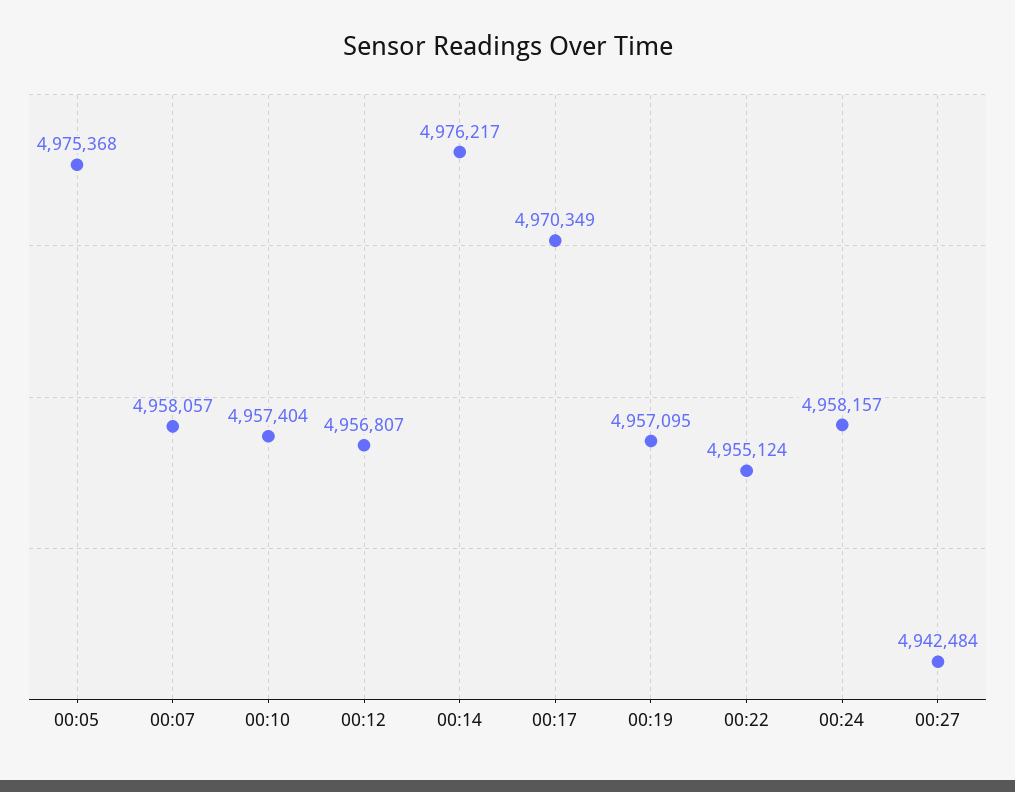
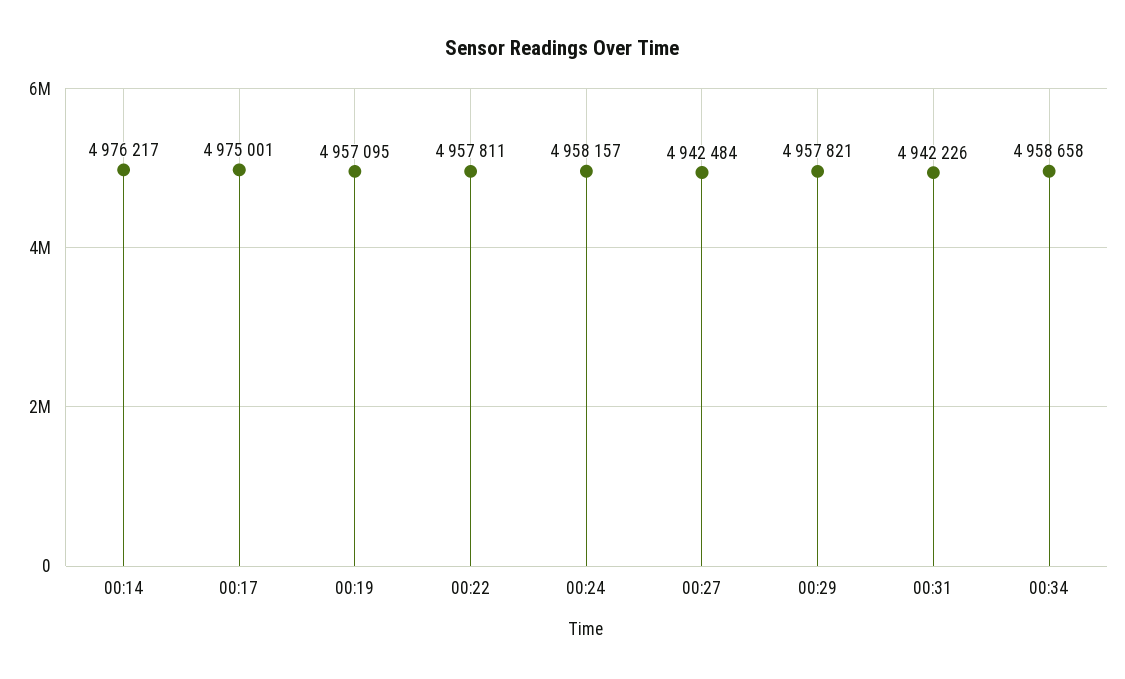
00:05: 4975368 -> none
00:07: 4958057 -> none
00:10: 4957404 -> none
00:12: 4956807 -> none
00:17: 4970349 -> 4975001
00:22: 4955124 -> 4957811
00:29: none -> 4957821
00:31: none -> 4942226
00:34: none -> 4958658

